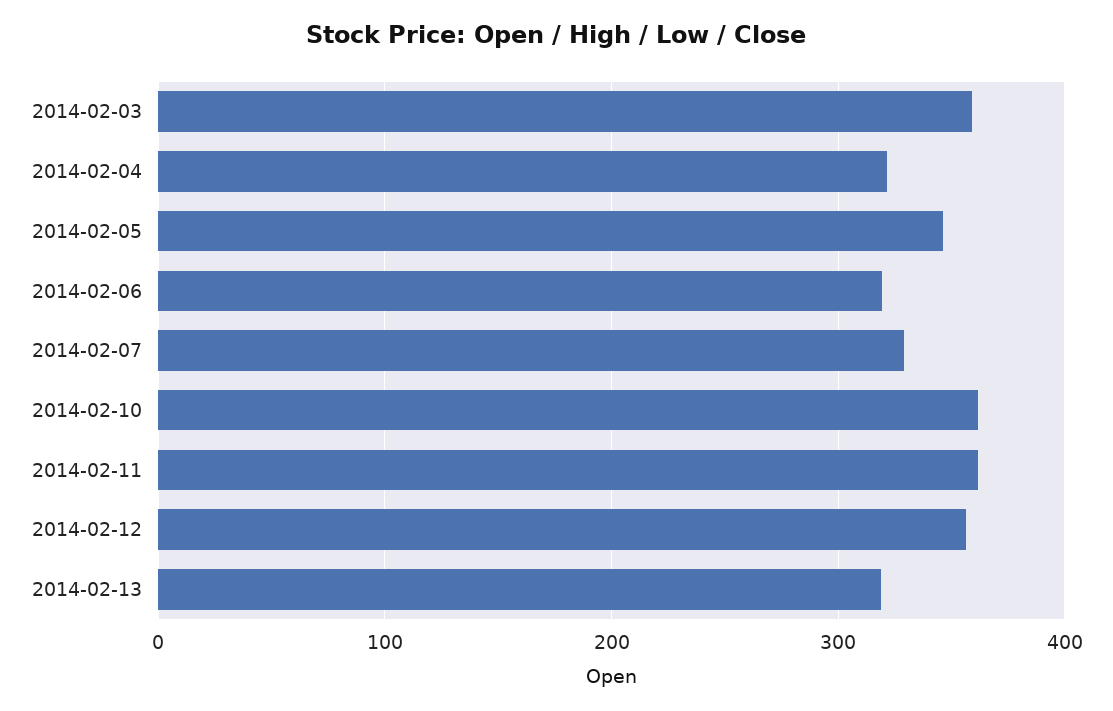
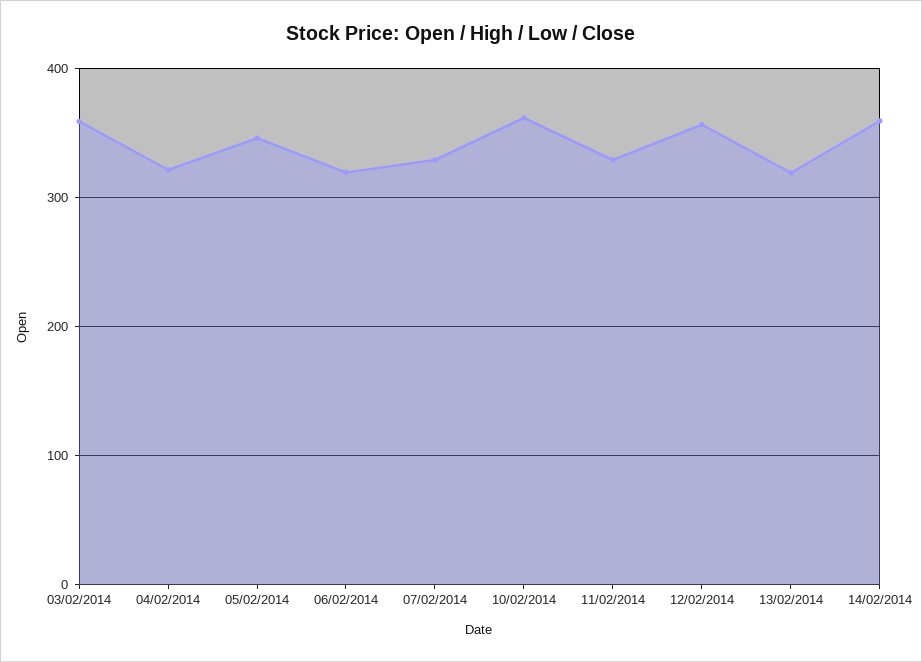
2014-02-11: 360 -> 330
14/02/2014: none -> 360

